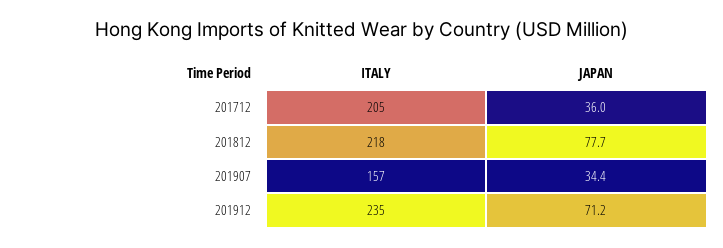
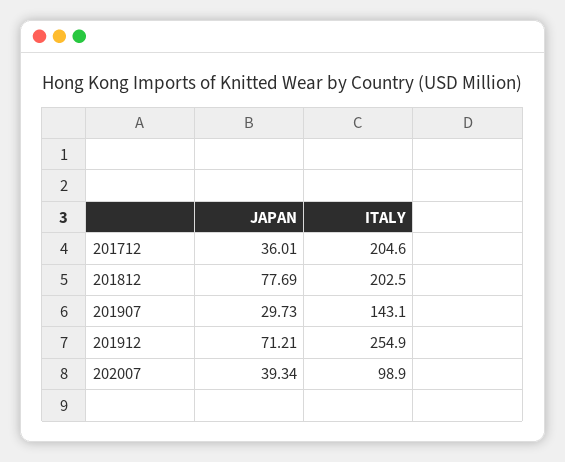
ITALY, 201812: 218 -> 202.5
ITALY, 201907: 157 -> 143.1
JAPAN, 201907: 34.4 -> 29.73
ITALY, 201912: 235 -> 254.9
JAPAN, 202007: none -> 39.34
ITALY, 202007: none -> 98.9

